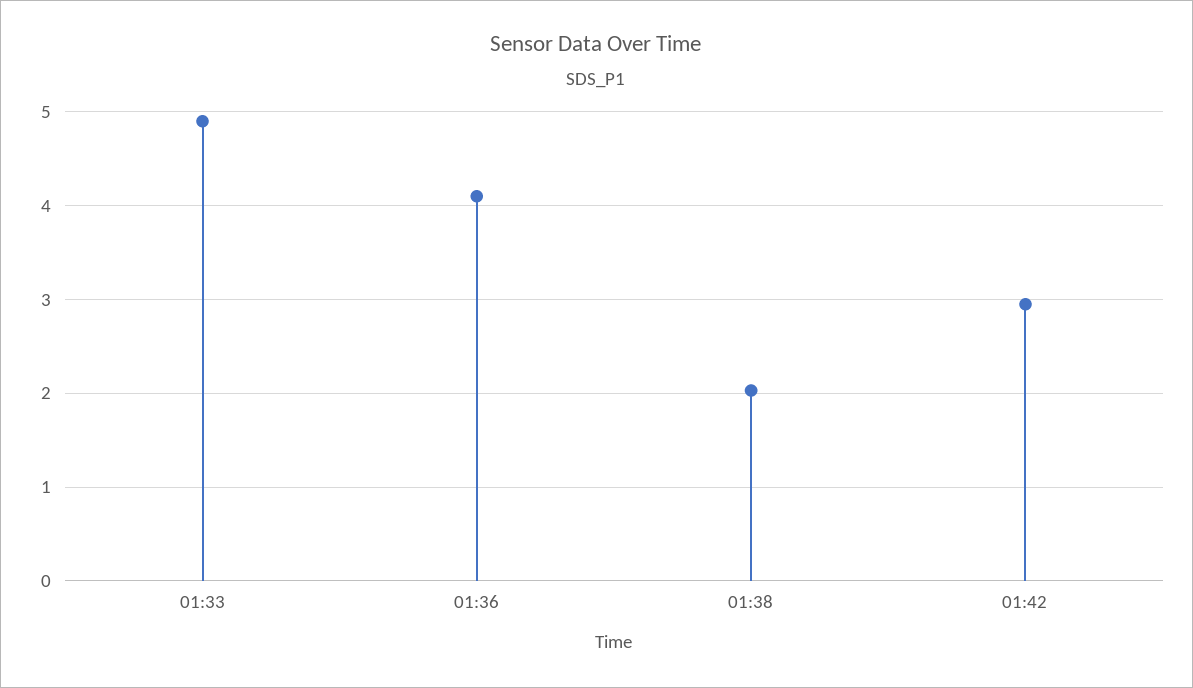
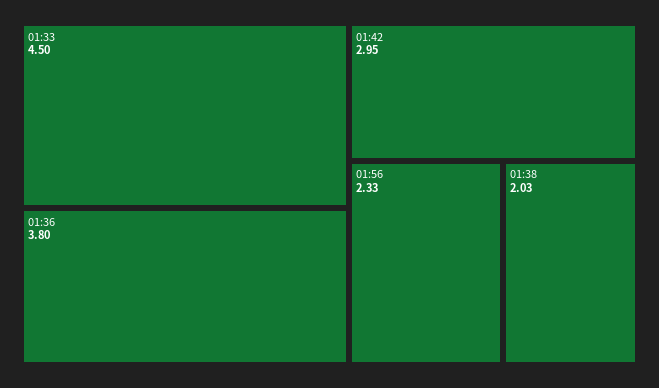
01:33: 4.9 -> 4.5
01:36: 4.1 -> 3.8
01:56: none -> 2.33

